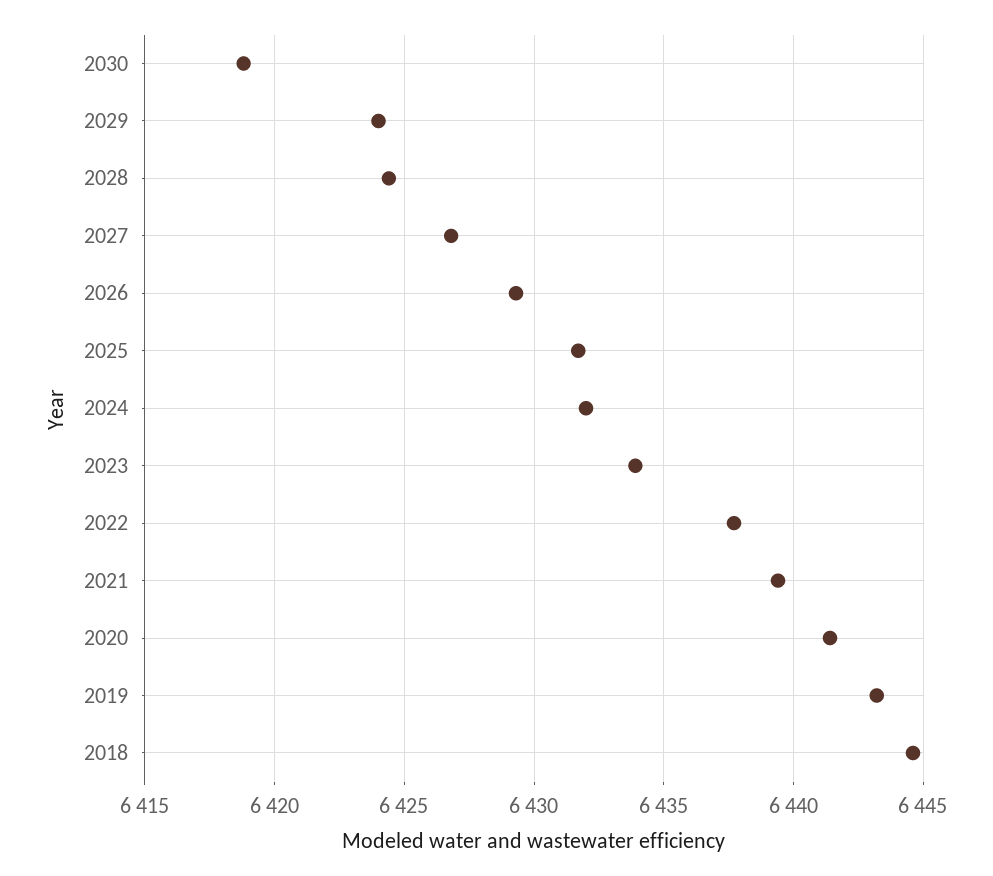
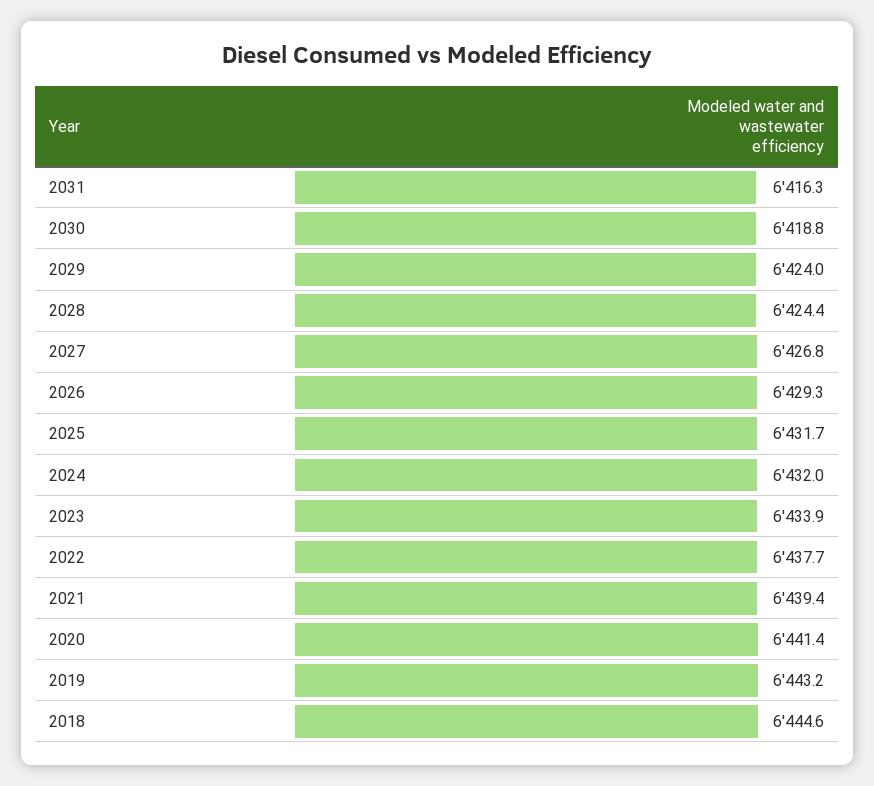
2031: none -> 6416.3

